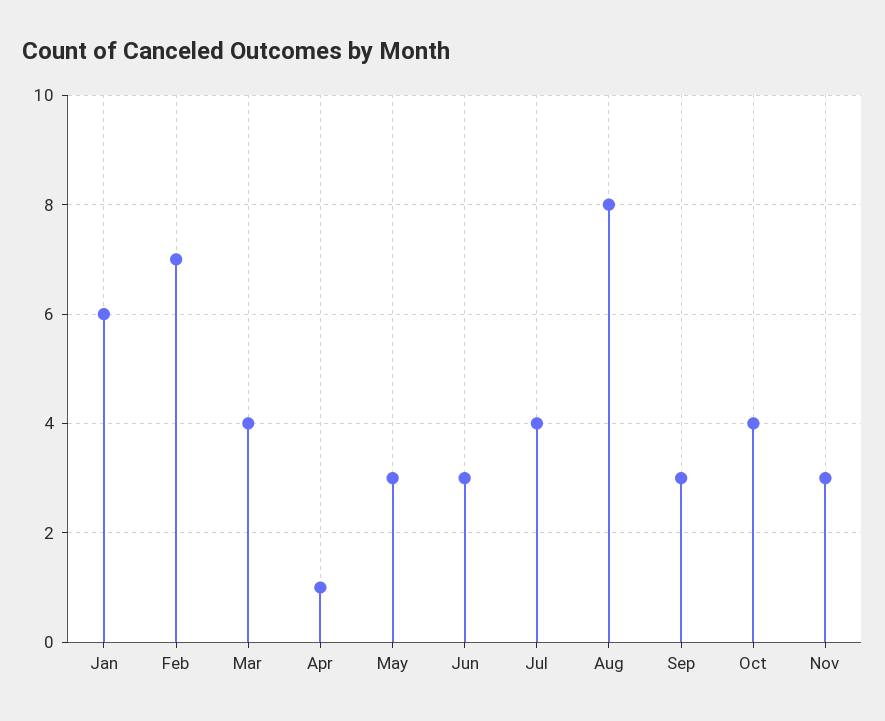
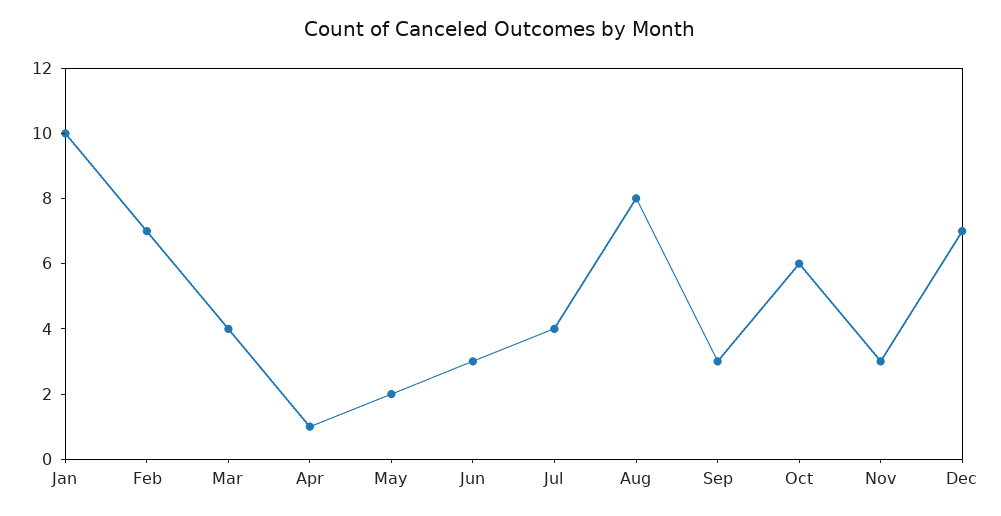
Jan: 6 -> 10
May: 3 -> 2
Oct: 4 -> 6
Dec: none -> 7

